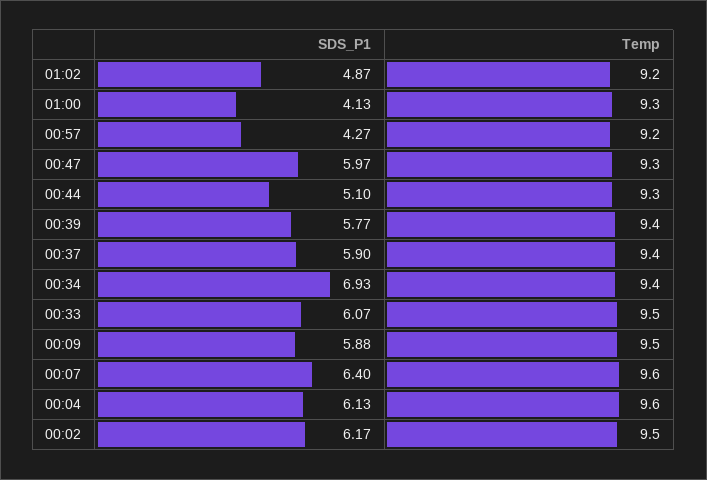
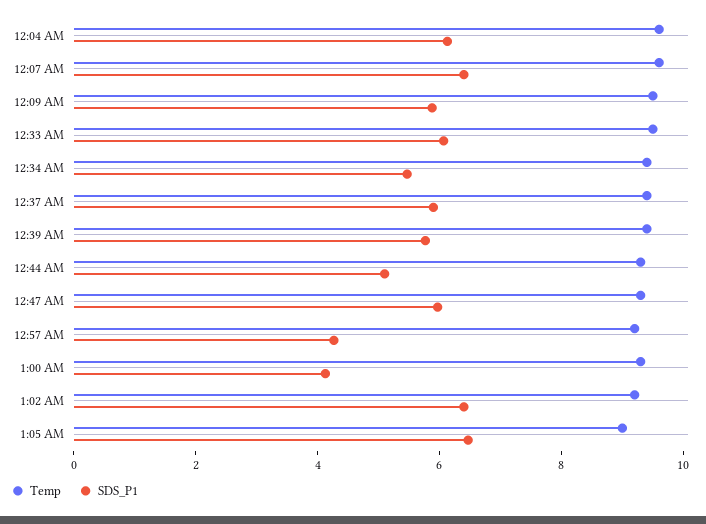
SDS_P1, 01:02: 4.87 -> 6.5
SDS_P1, 00:34: 6.93 -> 5.5
SDS_P1, 00:02: 6.17 -> none
Temp, 00:02: 9.5 -> none
Temp, 1:05 AM: none -> 9
SDS_P1, 1:05 AM: none -> 6.5

